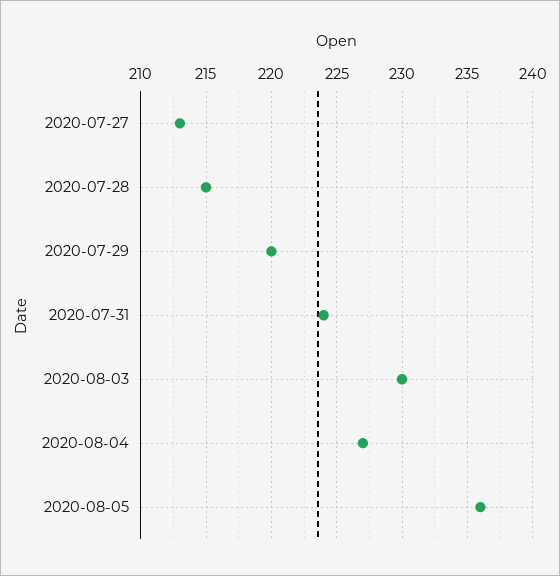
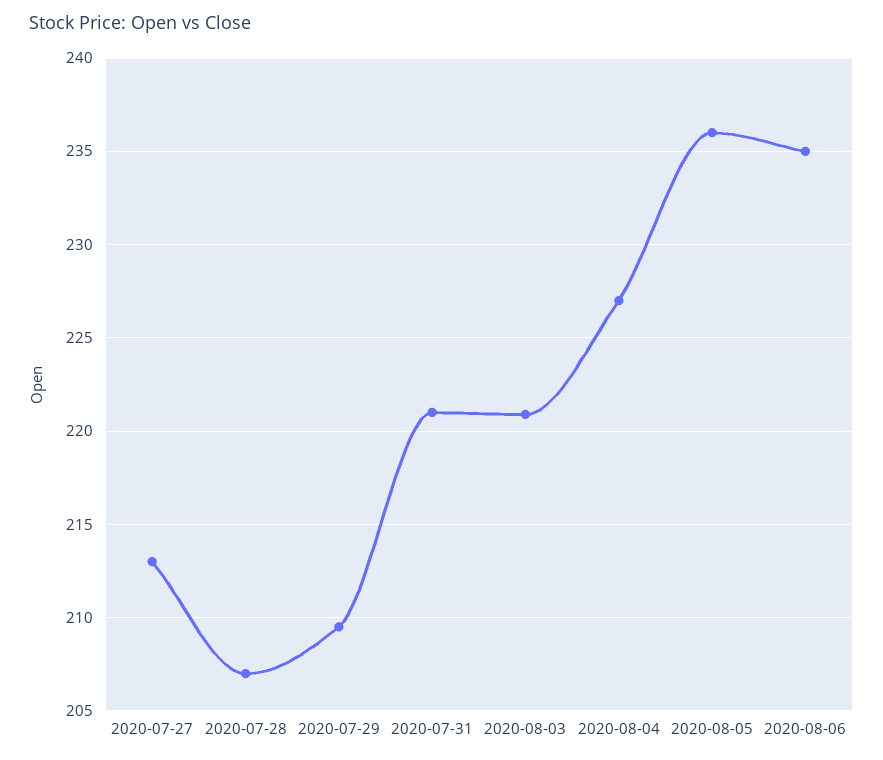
2020-07-28: 215 -> 207
2020-07-29: 220 -> 209.5
2020-07-31: 224 -> 221
2020-08-03: 230 -> 221
2020-08-06: none -> 235

